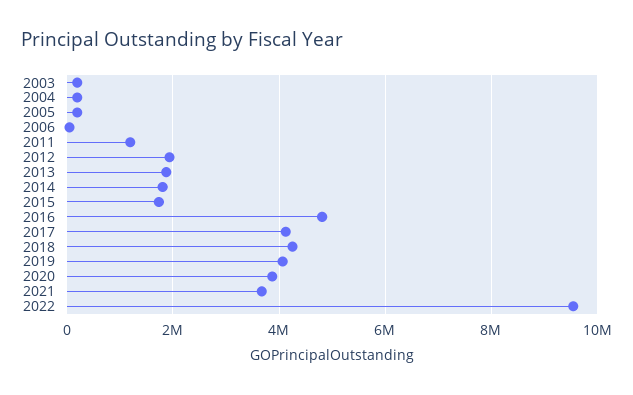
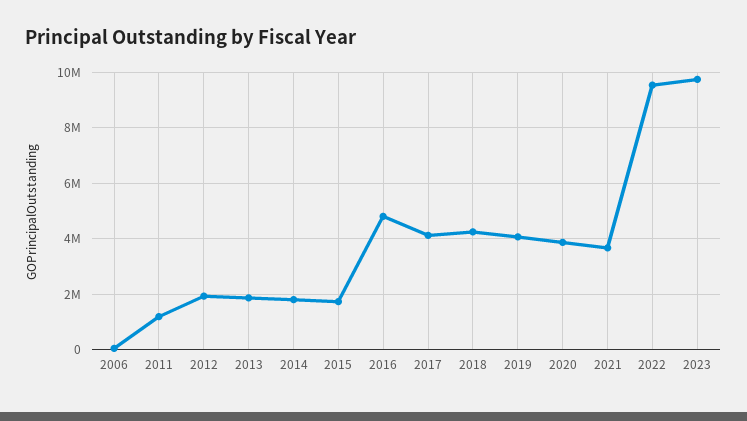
2003: 200000 -> none
2004: 200000 -> none
2005: 200000 -> none
2023: none -> 9750000

